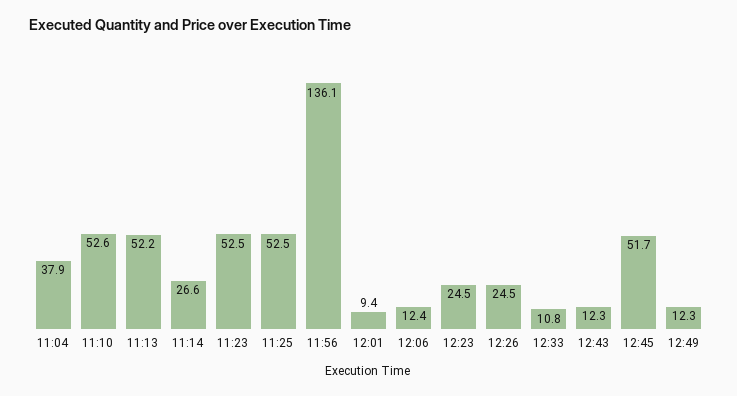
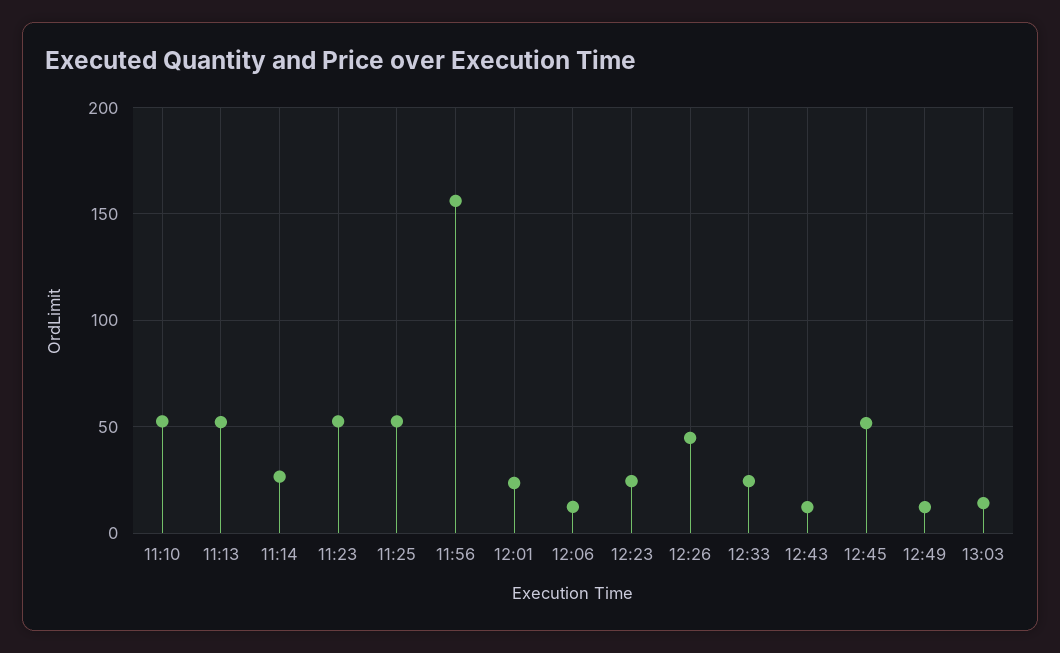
11:04: 37.9 -> none
11:56: 136.1 -> 155
12:01: 9.4 -> 25
12:26: 24.5 -> 45
12:33: 10.8 -> 25
13:03: none -> 15

